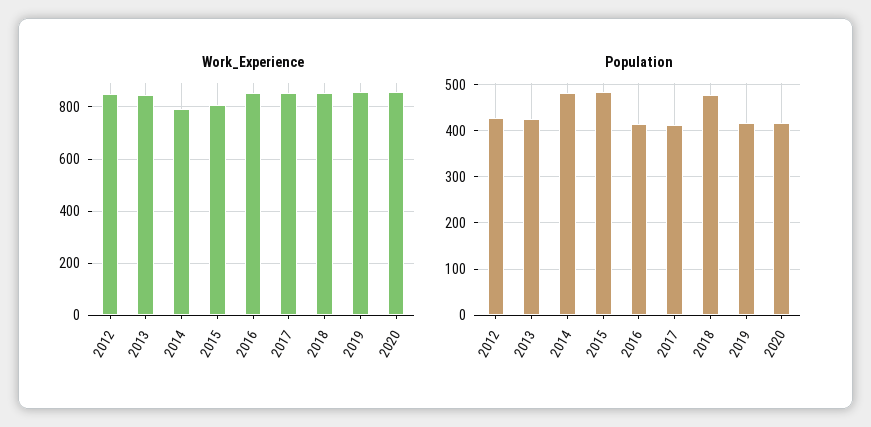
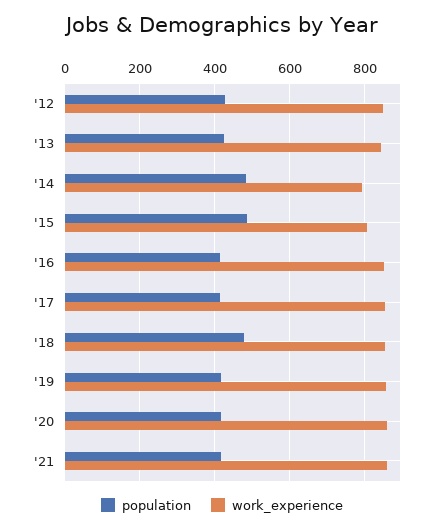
Population, '21: none -> 420
Work_Experience, '21: none -> 860

